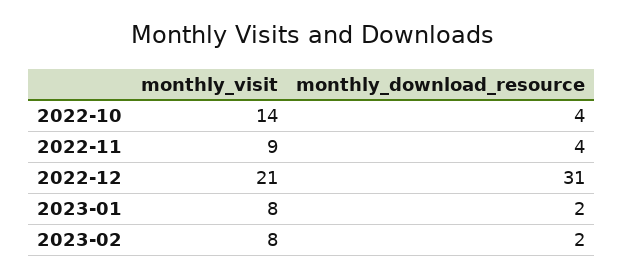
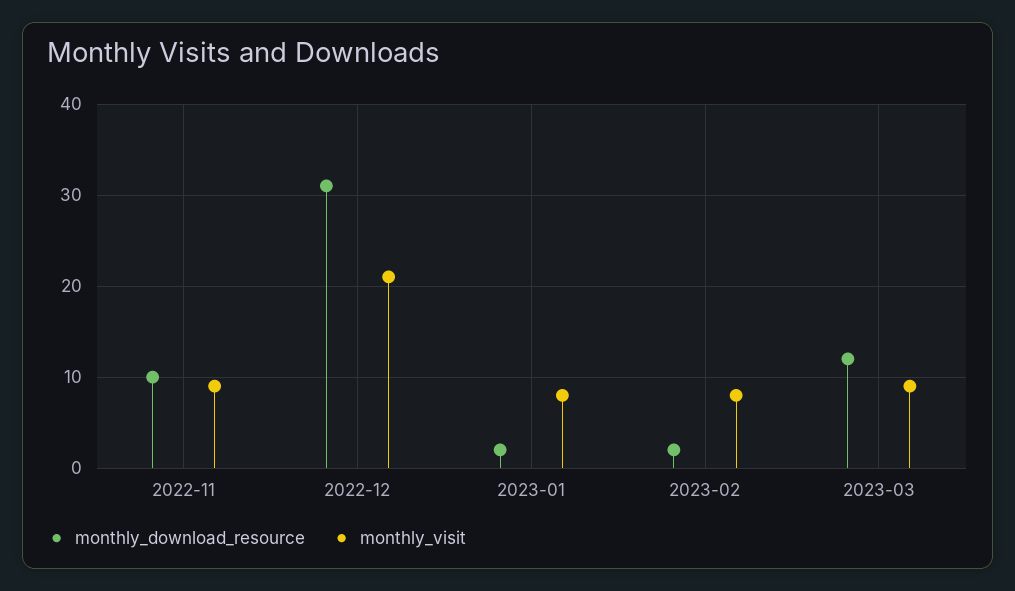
monthly_visit, 2022-10: 14 -> none
monthly_download_resource, 2022-10: 4 -> none
monthly_download_resource, 2022-11: 4 -> 10
monthly_download_resource, 2023-03: none -> 12
monthly_visit, 2023-03: none -> 9

